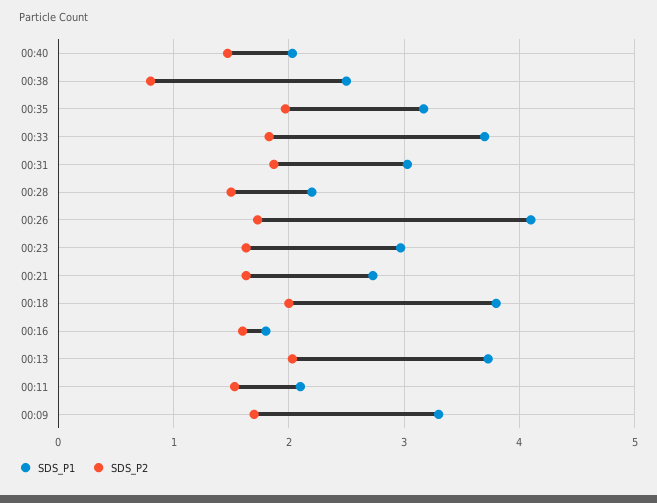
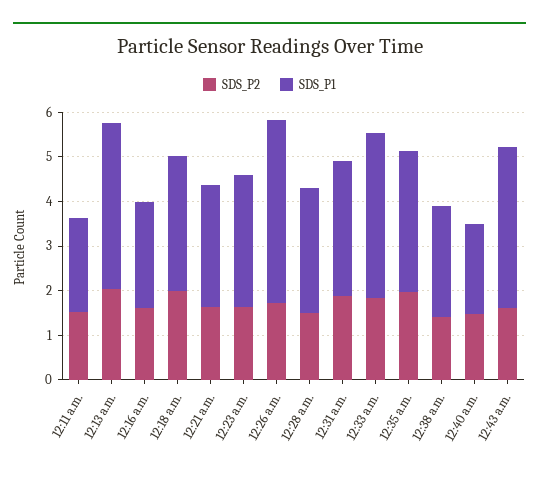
SDS_P2, 00:38: 0.8 -> 1.4
SDS_P1, 00:28: 2.2 -> 2.8
SDS_P1, 00:18: 3.8 -> 3
SDS_P1, 00:16: 1.8 -> 2.4
SDS_P1, 00:09: 3.3 -> none
SDS_P2, 00:09: 1.7 -> none
SDS_P2, 12:43 a.m.: none -> 1.6
SDS_P1, 12:43 a.m.: none -> 3.6

